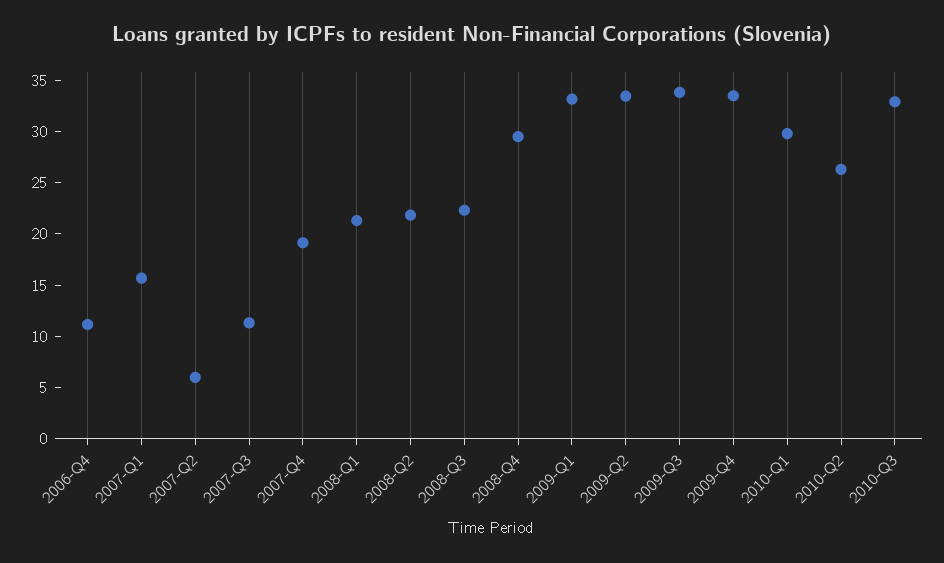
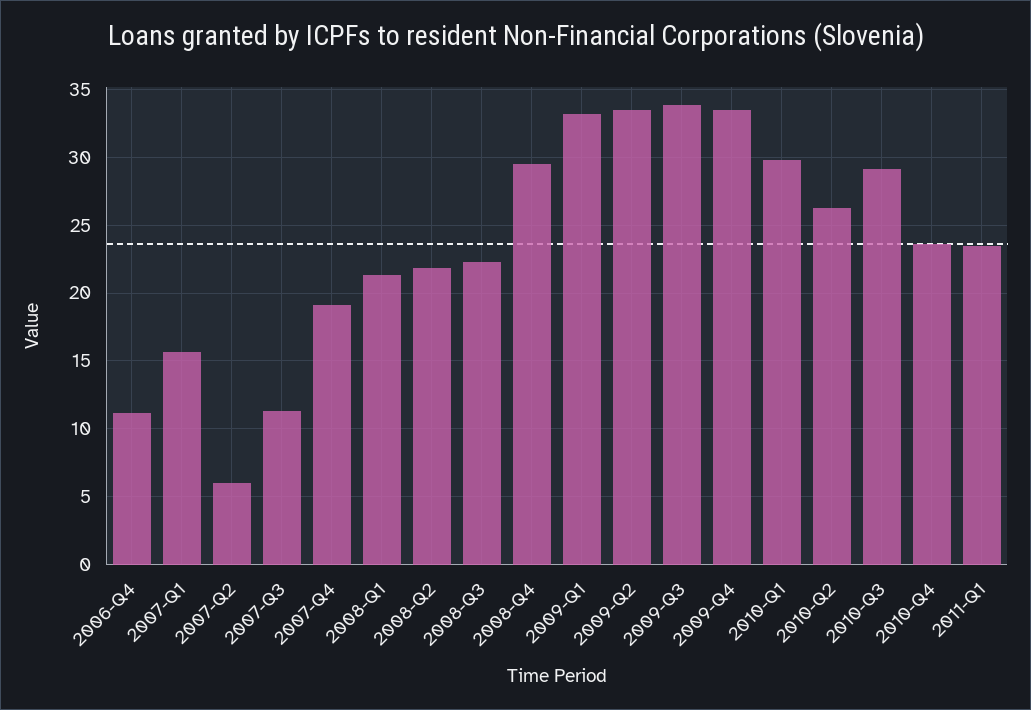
2010-Q3: 33 -> 29
2010-Q4: none -> 23.5
2011-Q1: none -> 23.5

